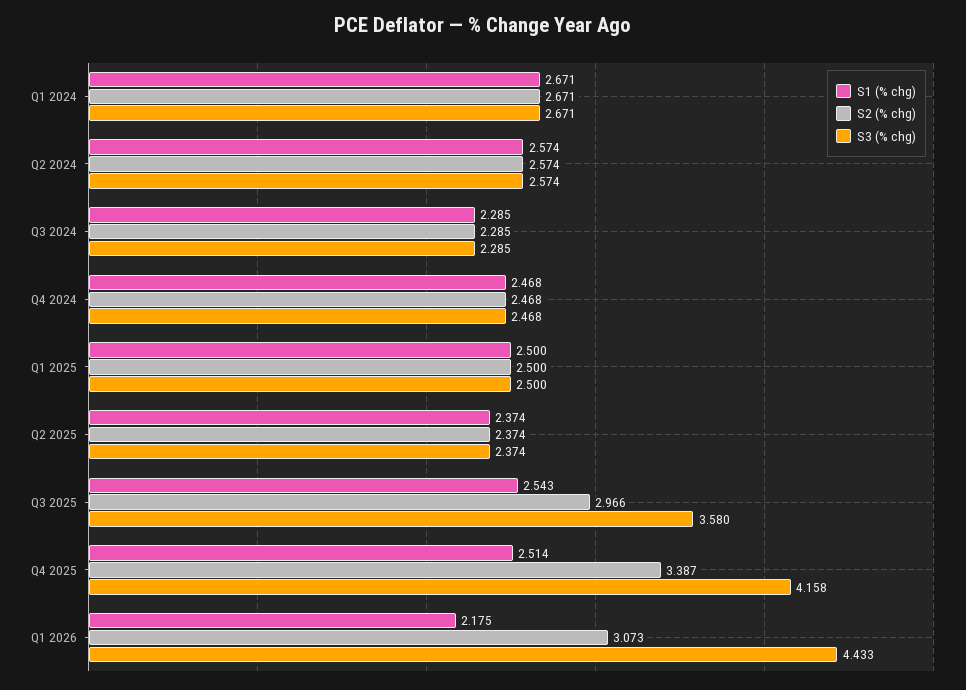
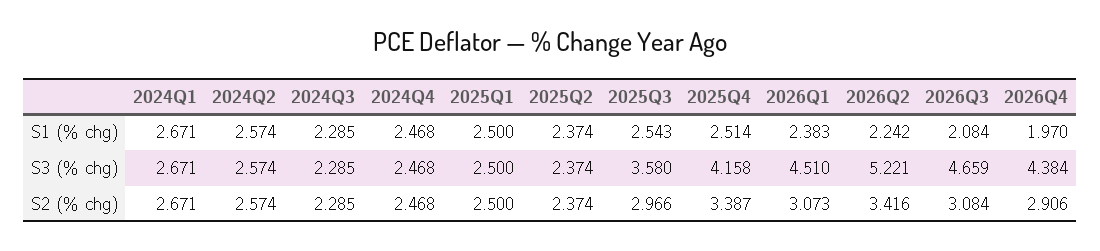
S1 (% chg), Q1 2026: 2.175 -> 2.383
S3 (% chg), Q1 2026: 4.433 -> 4.51
S1 (% chg), 2026Q2: none -> 2.242
S1 (% chg), 2026Q3: none -> 2.084
S1 (% chg), 2026Q4: none -> 1.97
S3 (% chg), 2026Q2: none -> 5.221
S3 (% chg), 2026Q3: none -> 4.659
S3 (% chg), 2026Q4: none -> 4.384
S2 (% chg), 2026Q2: none -> 3.416
S2 (% chg), 2026Q3: none -> 3.084
S2 (% chg), 2026Q4: none -> 2.906

